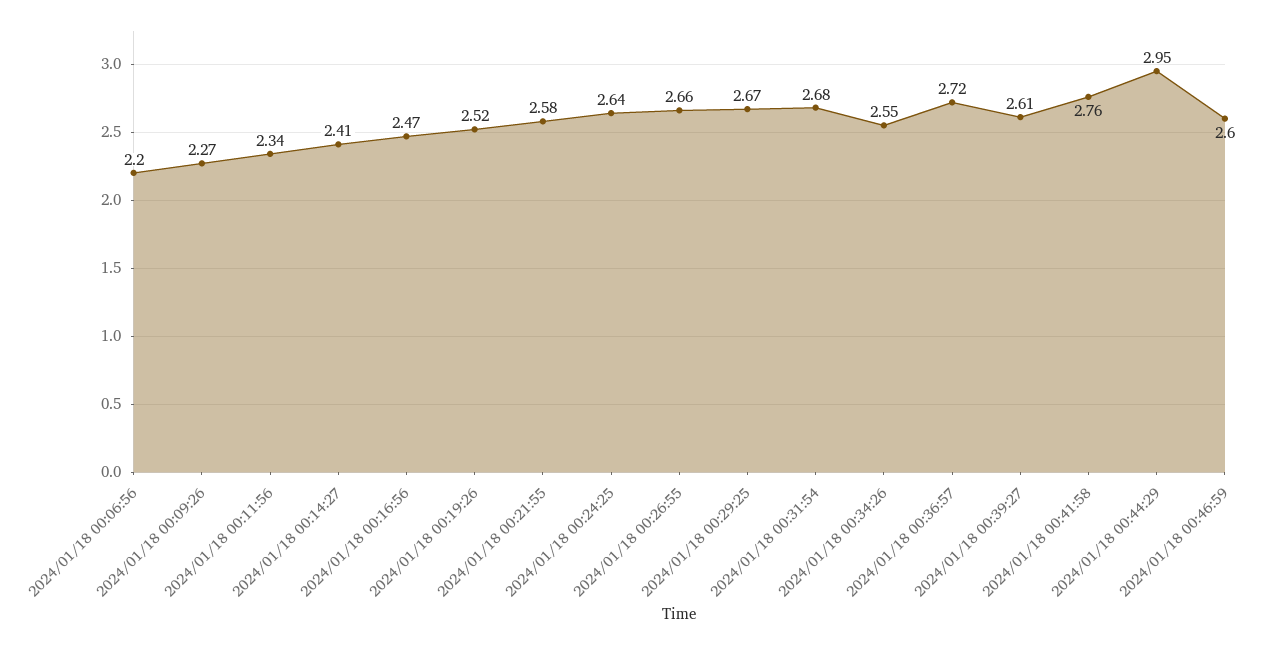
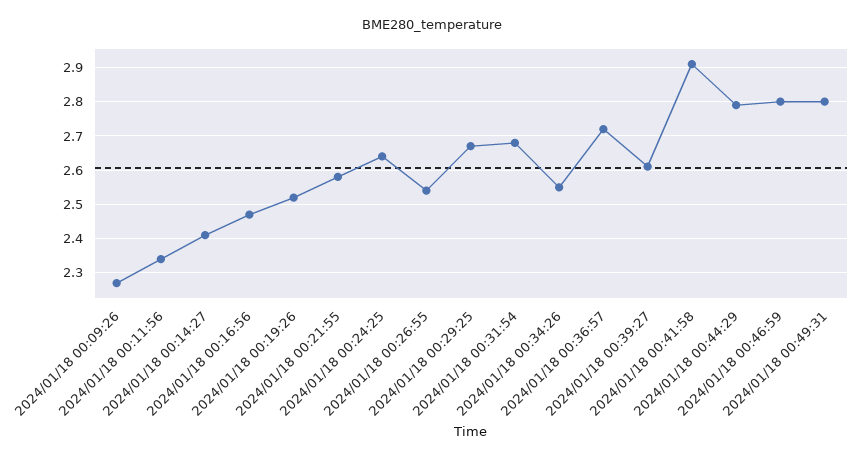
2024/01/18 00:06:56: 2.2 -> none
2024/01/18 00:26:55: 2.66 -> 2.55
2024/01/18 00:41:58: 2.76 -> 2.9
2024/01/18 00:44:29: 2.95 -> 2.8
2024/01/18 00:46:59: 2.6 -> 2.8
2024/01/18 00:49:31: none -> 2.8

